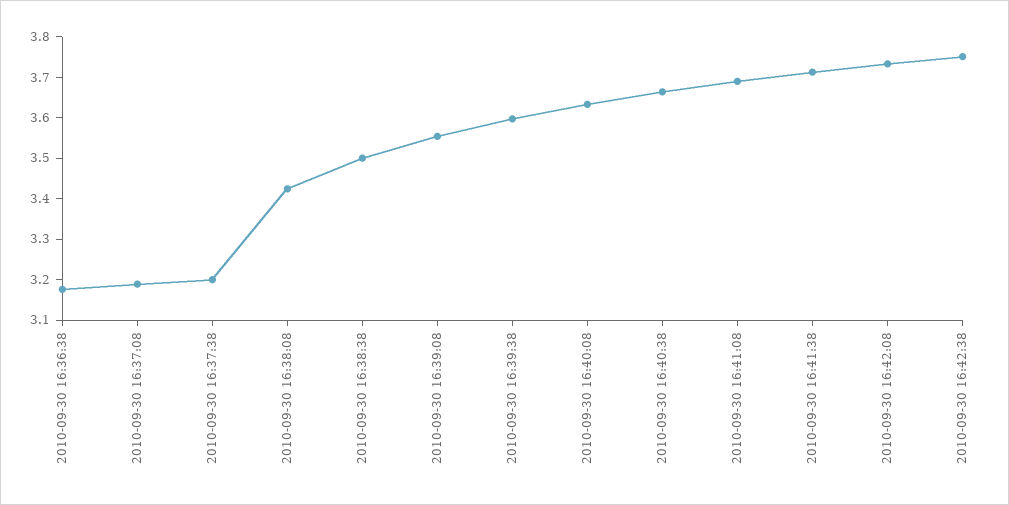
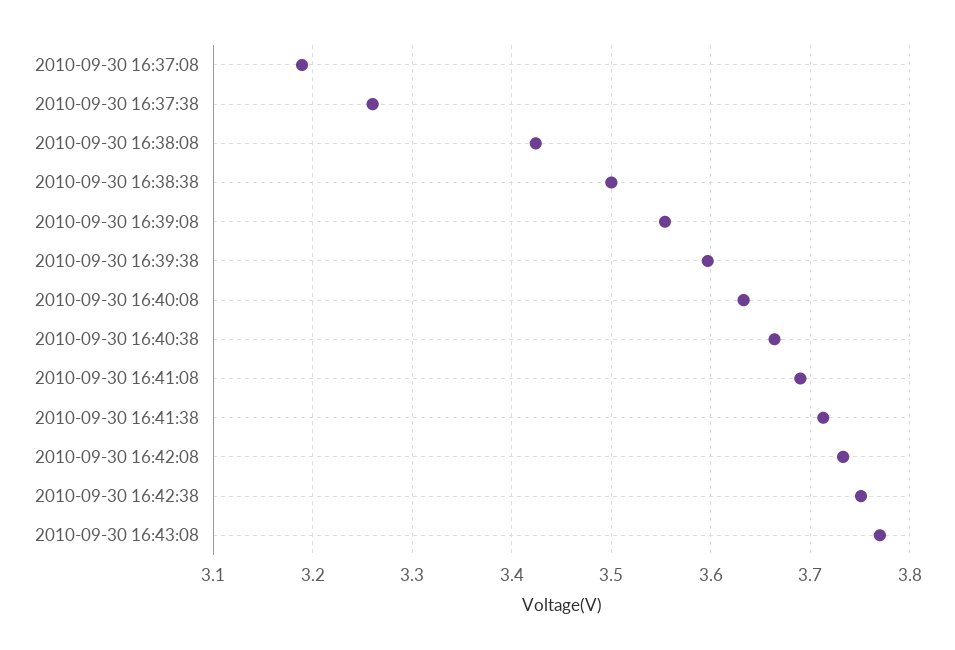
2010-09-30 16:36:38: 3.18 -> none
2010-09-30 16:37:38: 3.2 -> 3.26
2010-09-30 16:43:08: none -> 3.77

